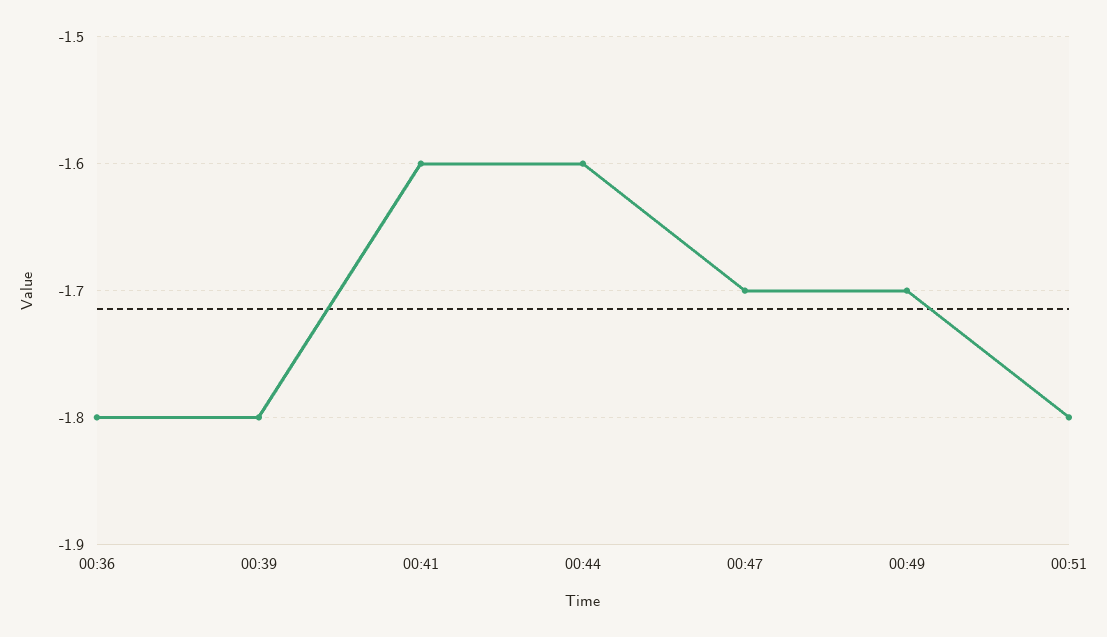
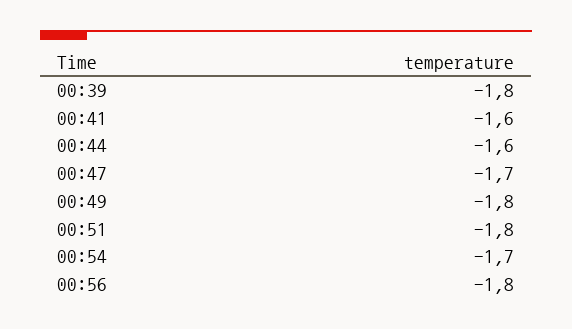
00:36: -1.8 -> none
00:49: -1.7 -> -1.8
00:54: none -> -1.7
00:56: none -> -1.8

